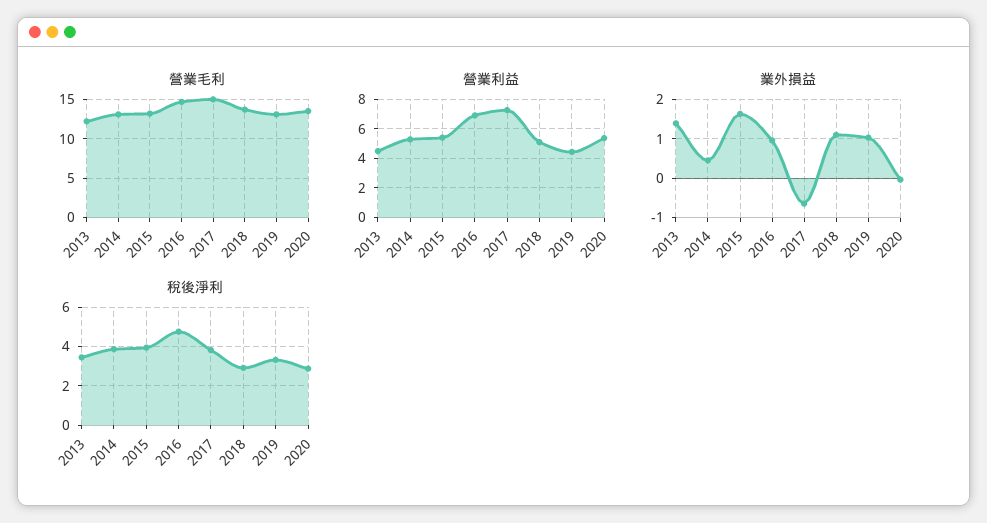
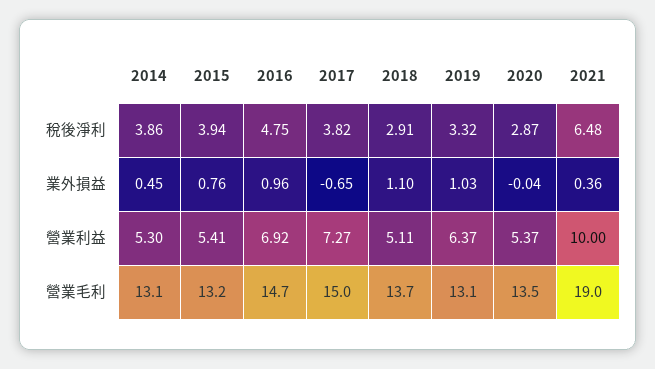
營業毛利, 2013: 12 -> none
營業利益, 2013: 4.5 -> none
營業利益, 2019: 4.5 -> 6.37
業外損益, 2013: 1.4 -> none
業外損益, 2015: 1.6 -> 0.76
稅後淨利, 2013: 3.5 -> none
稅後淨利, 2021: none -> 6.48
業外損益, 2021: none -> 0.36
營業利益, 2021: none -> 10
營業毛利, 2021: none -> 19

